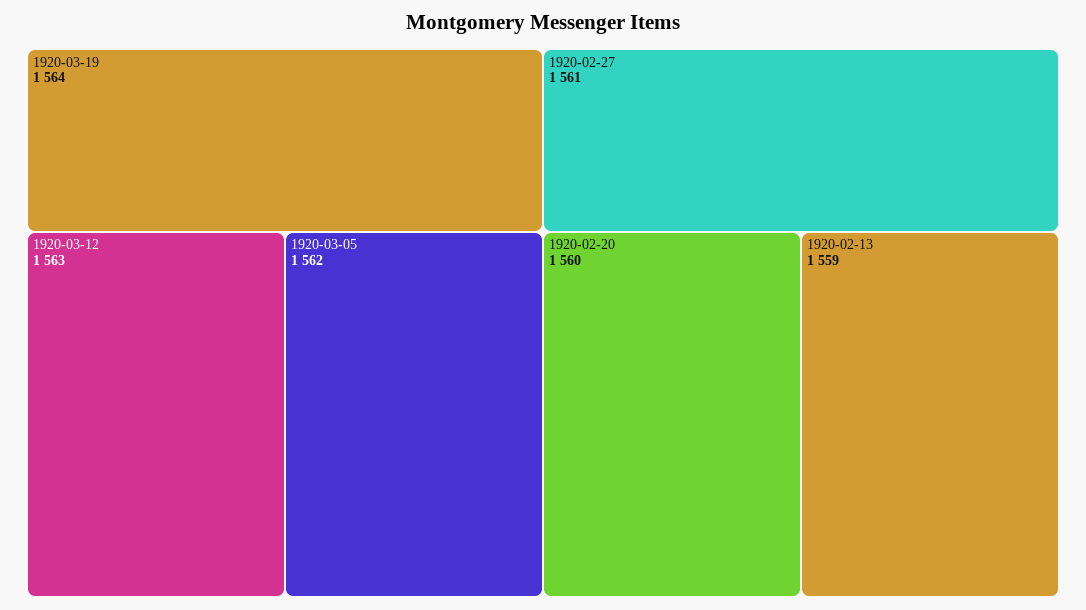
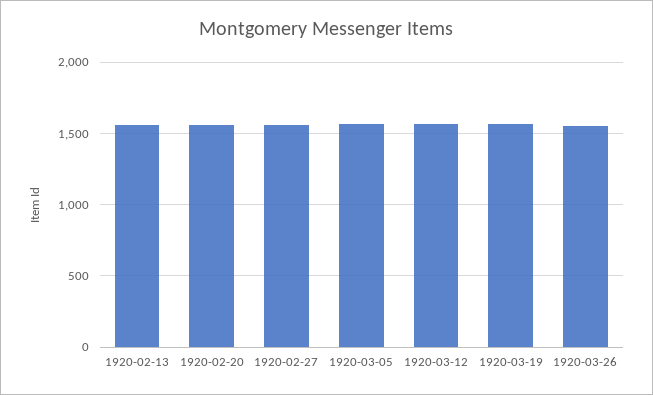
1920-03-26: none -> 1550

